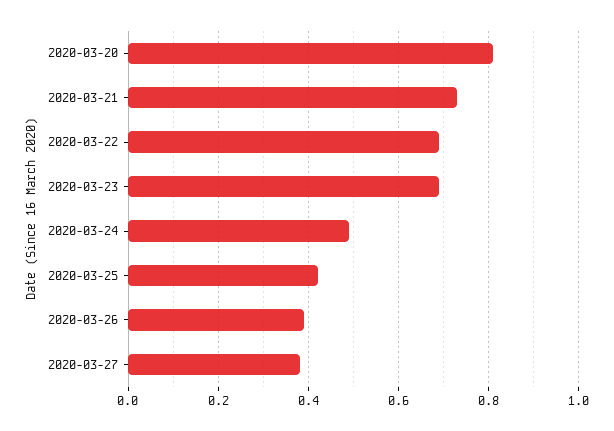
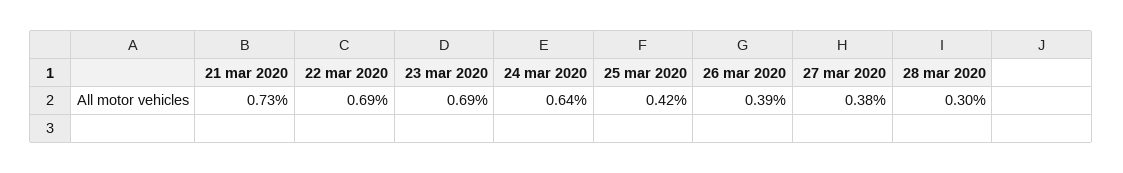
2020-03-20: 0.8 -> none
2020-03-24: 0.5 -> 0.64
28 mar 2020: none -> 0.3

